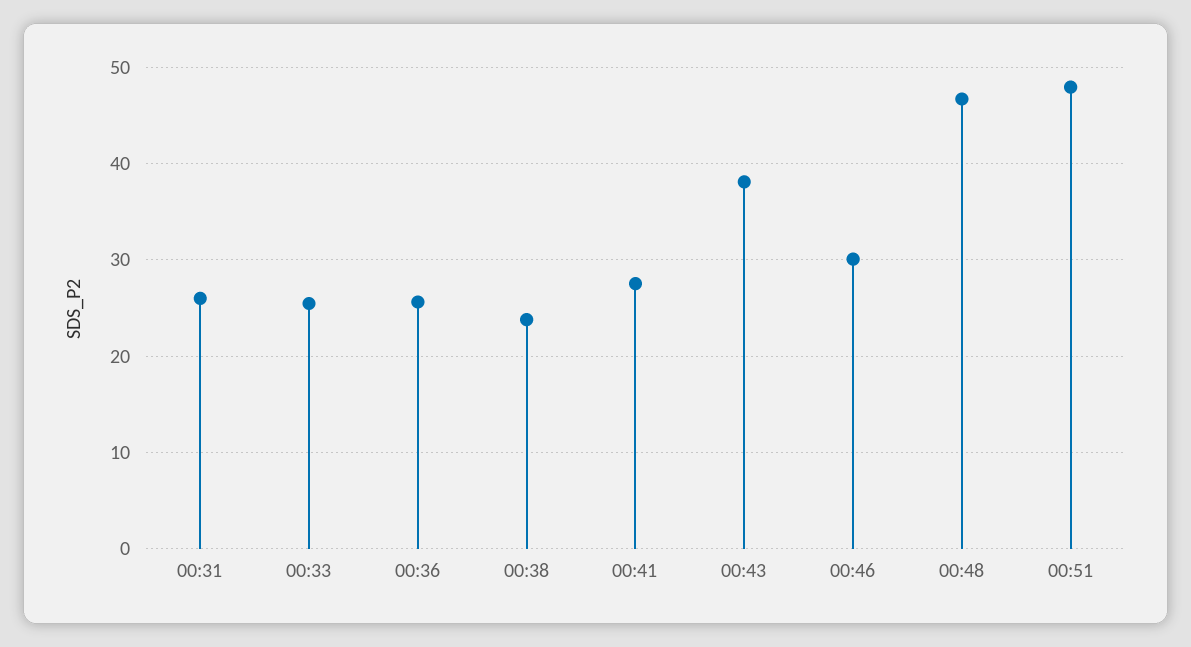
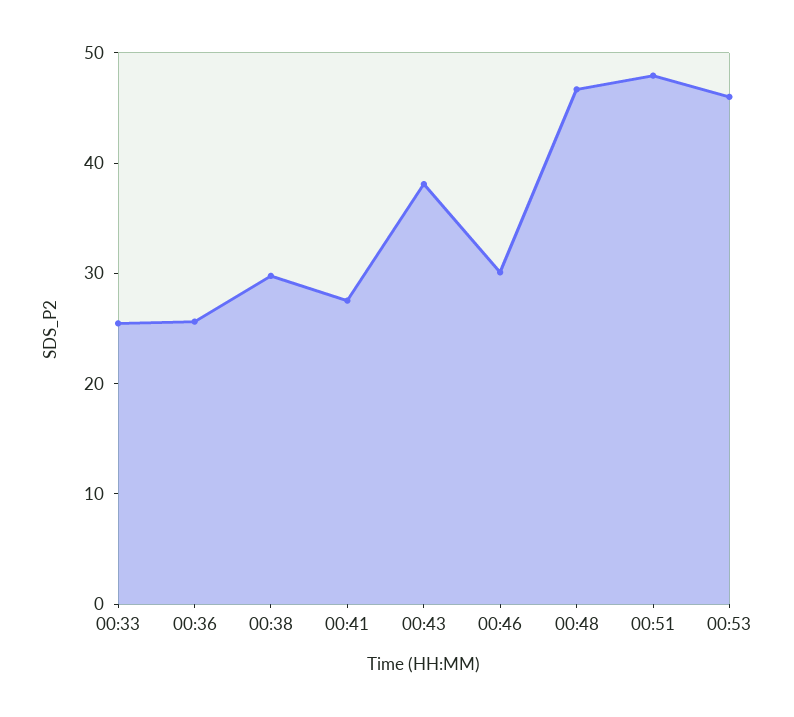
00:31: 26 -> none
00:38: 24 -> 30
00:53: none -> 46

